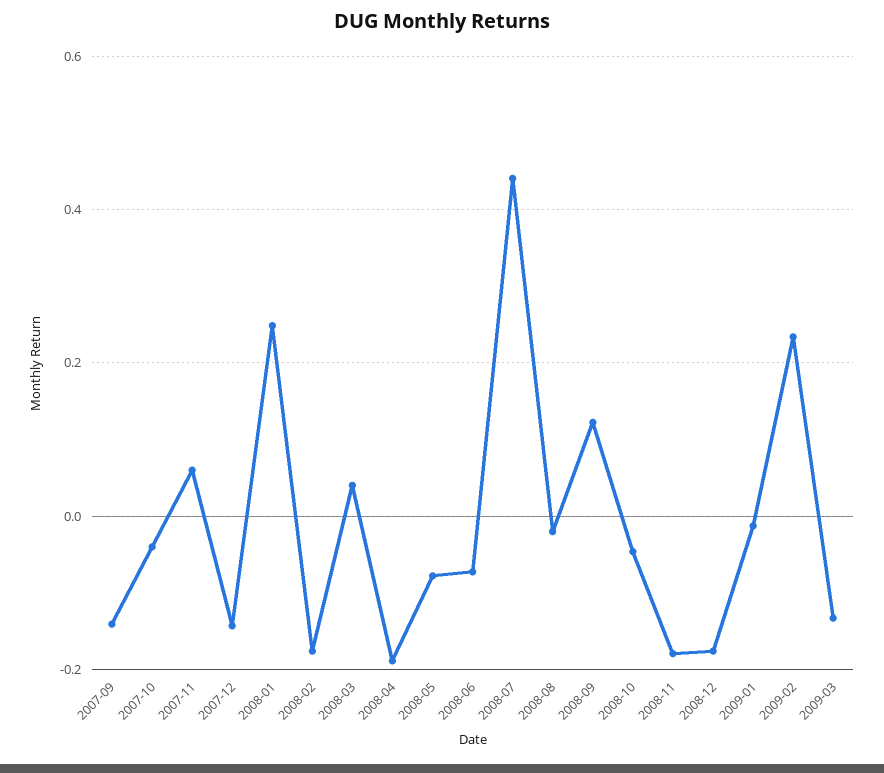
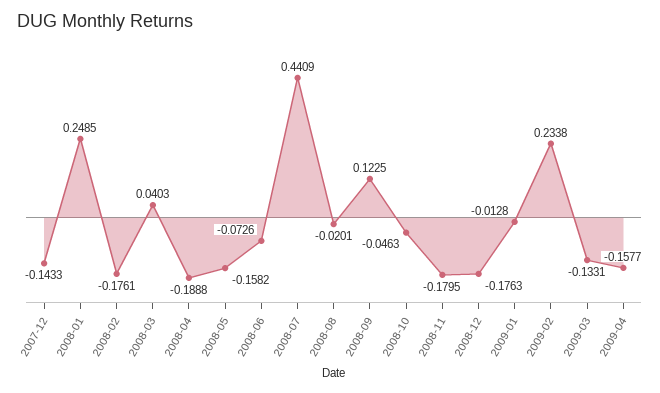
2007-09: -0.14 -> none
2007-10: -0.04 -> none
2007-11: 0.06 -> none
2008-05: -0.08 -> -0.1582
2009-04: none -> -0.1577

